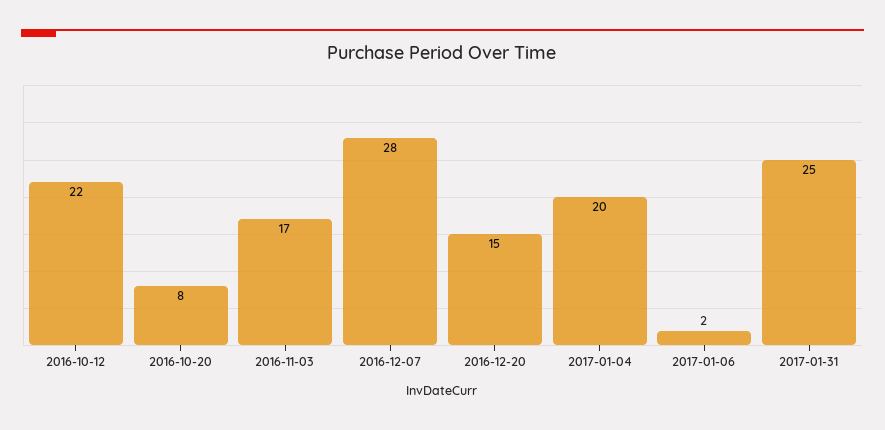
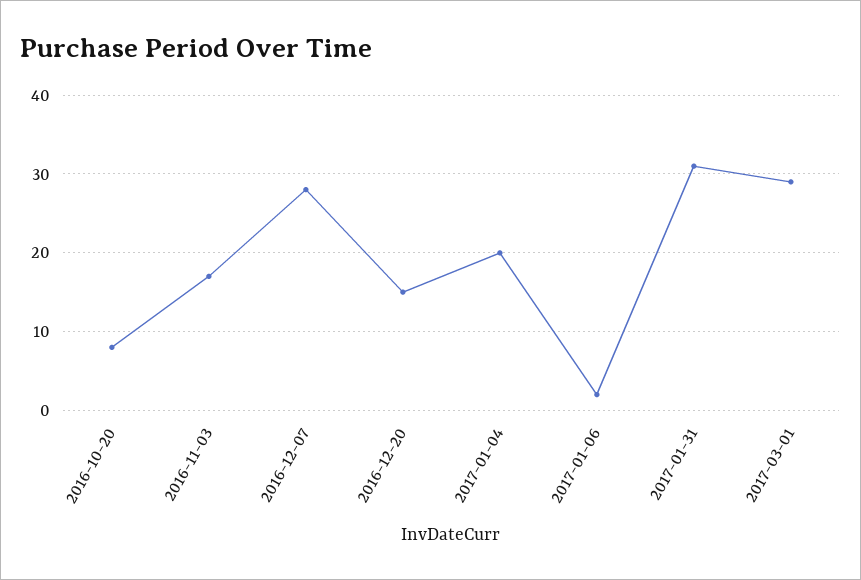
2016-10-12: 22 -> none
2017-01-31: 25 -> 31
2017-03-01: none -> 29

